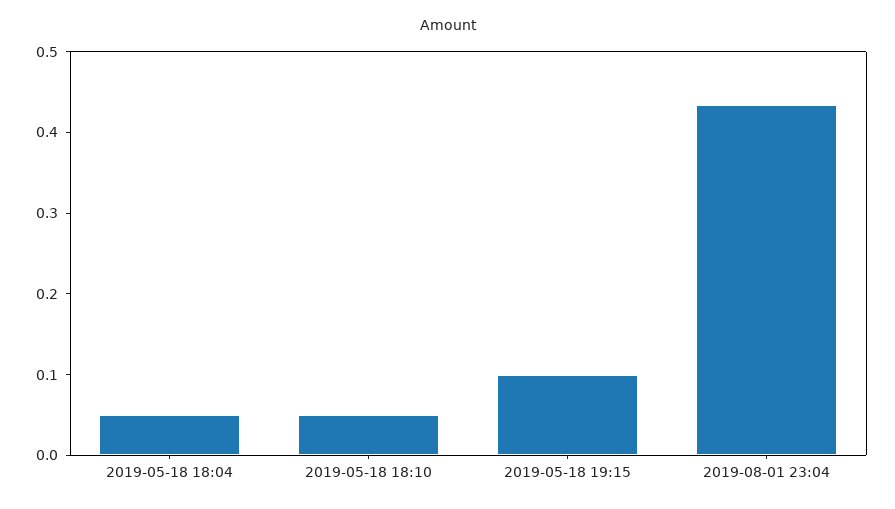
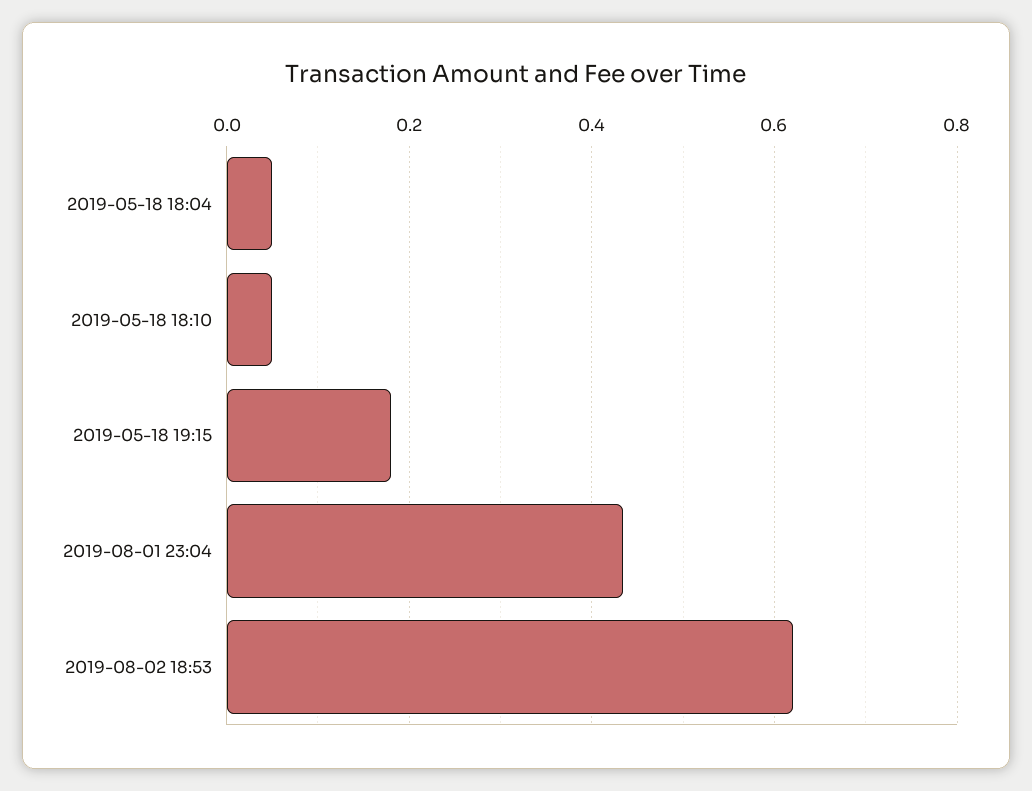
2019-05-18 19:15: 0.1 -> 0.18
2019-08-02 18:53: none -> 0.62

